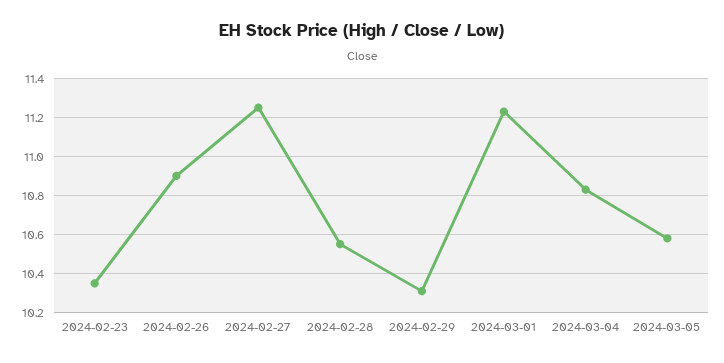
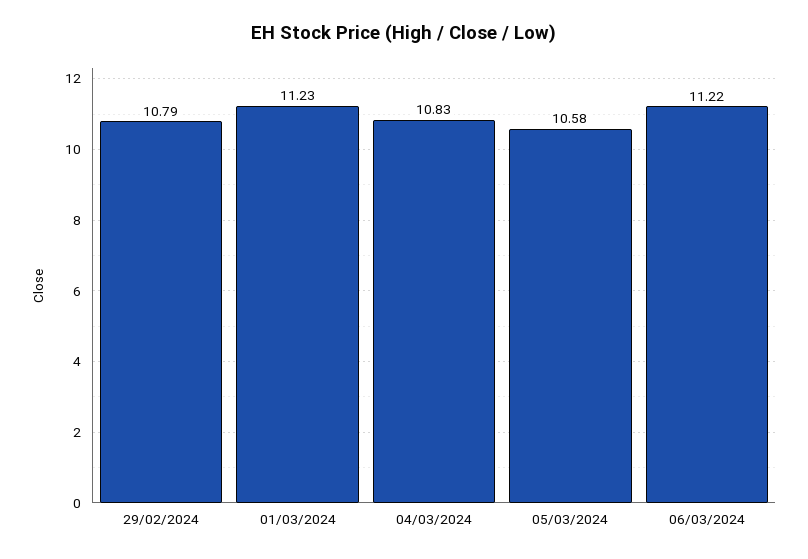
2024-02-23: 10.35 -> none
2024-02-26: 10.9 -> none
2024-02-27: 11.25 -> none
2024-02-28: 10.55 -> none
2024-02-29: 10.3 -> 10.79
06/03/2024: none -> 11.22

